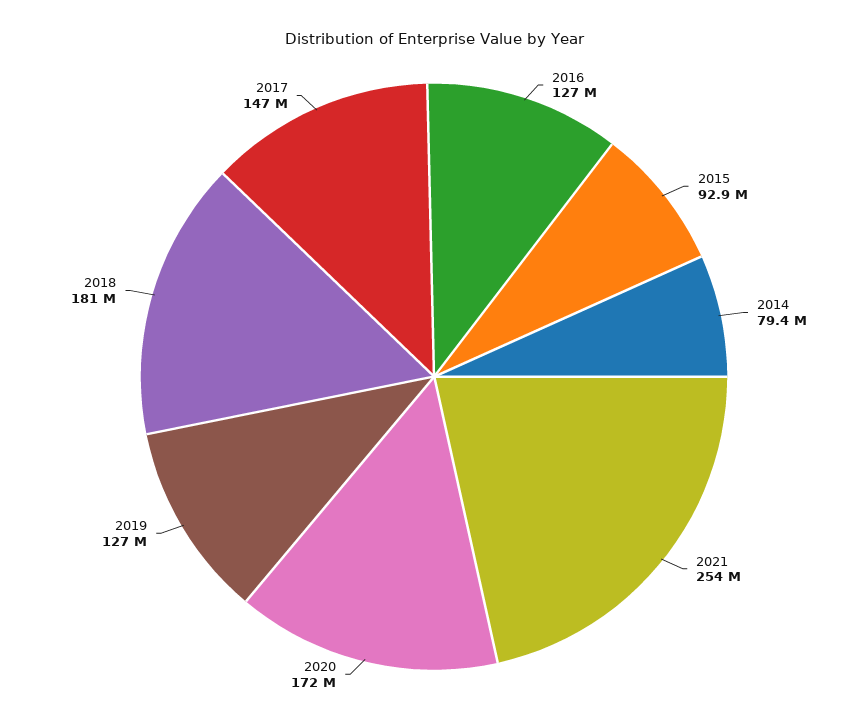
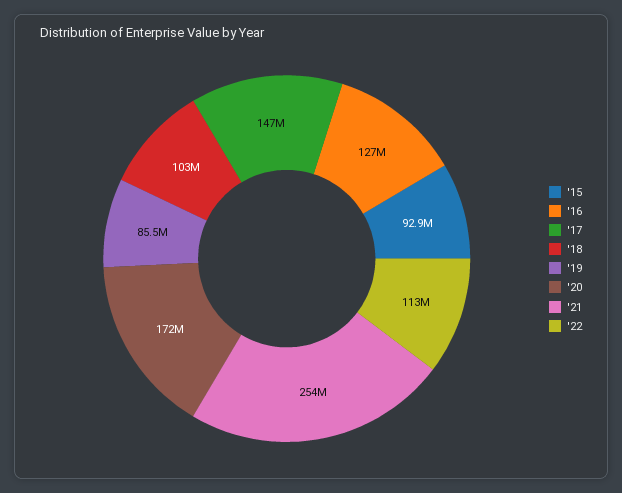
2014: 79400000 -> none
2019: 127000000 -> 85500000
2018: 181000000 -> 103000000
'22: none -> 113000000

